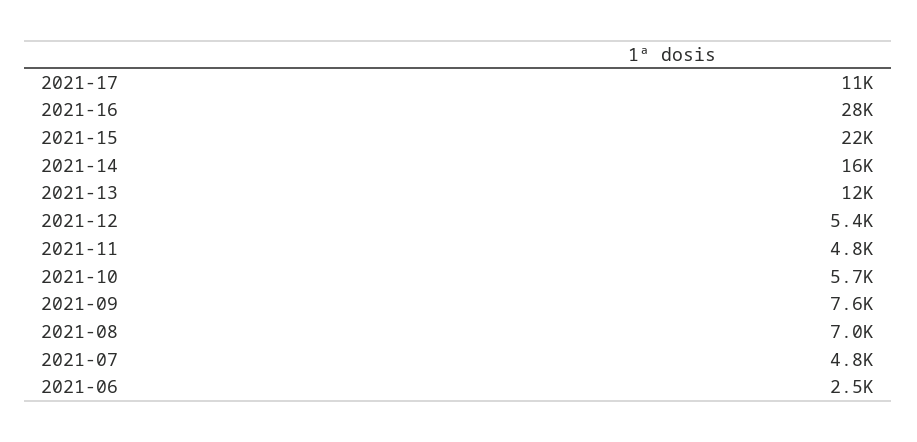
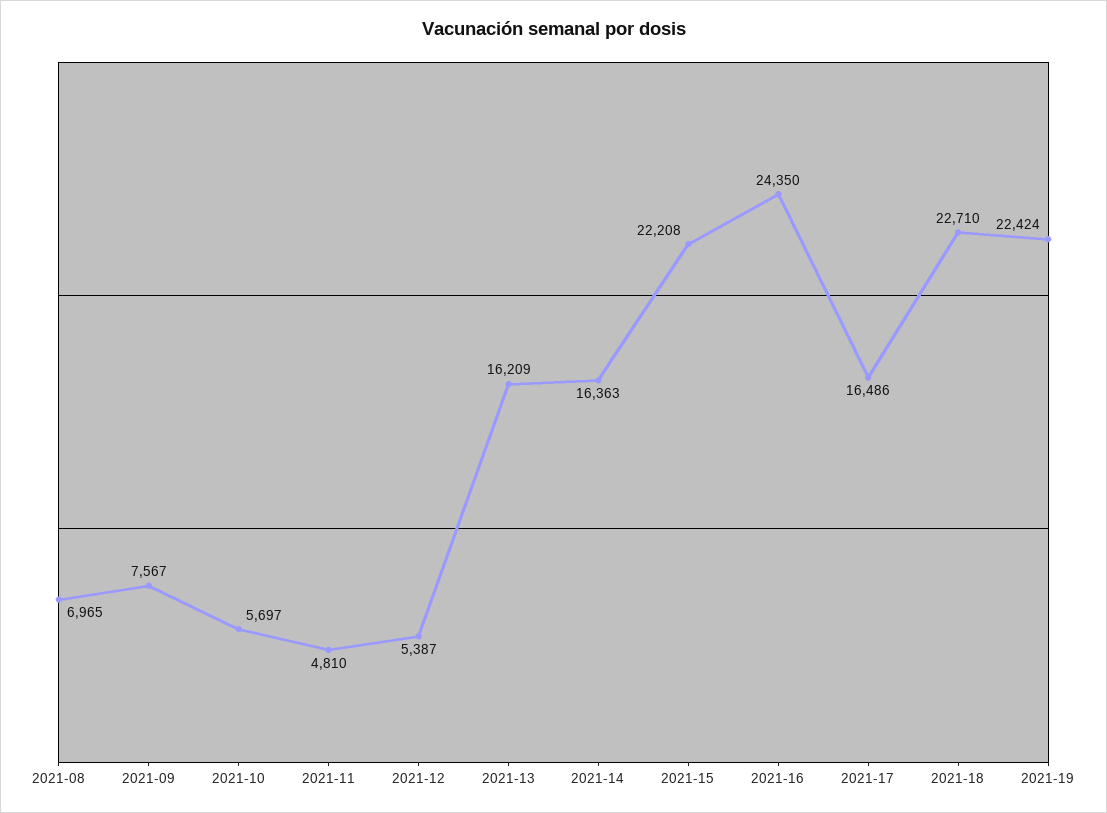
2021-17: 11000 -> 16486
2021-16: 28000 -> 24350
2021-13: 12000 -> 16209
2021-07: 4800 -> none
2021-06: 2500 -> none
2021-18: none -> 22710
2021-19: none -> 22424

